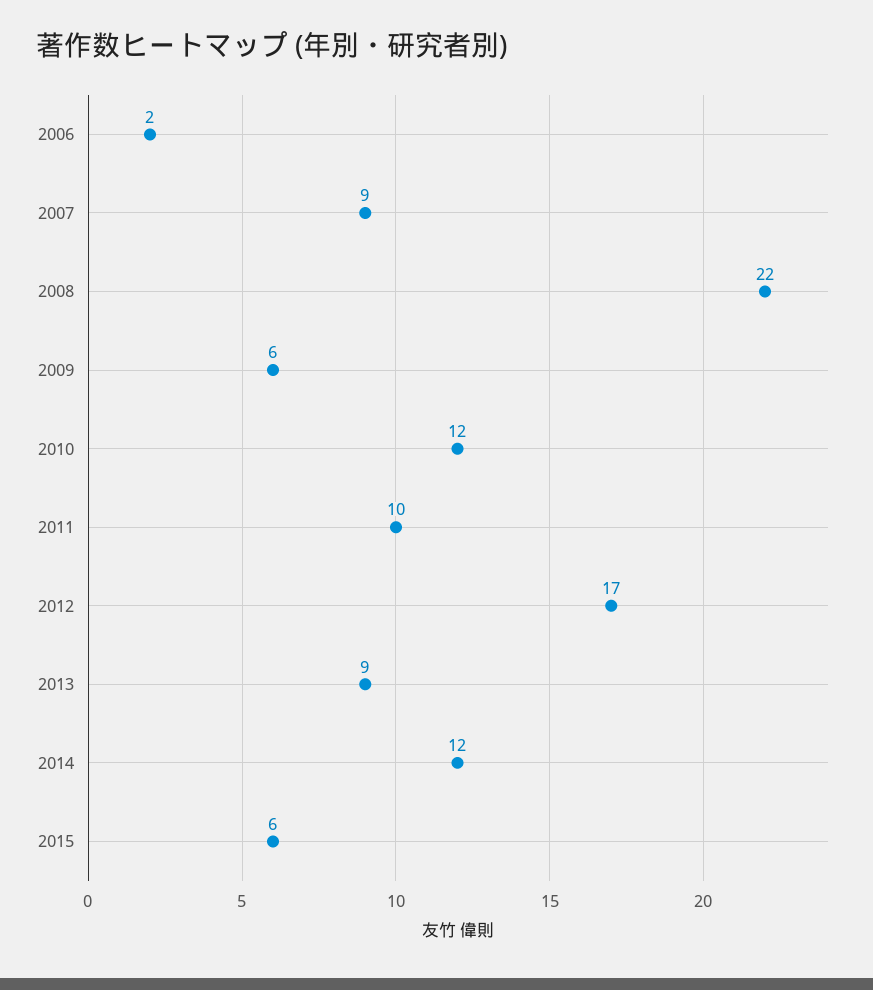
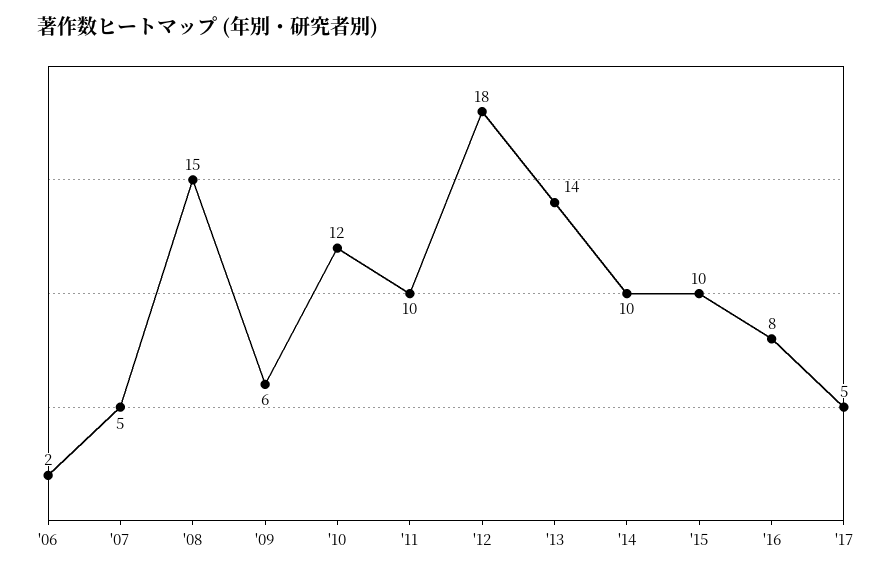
2007: 9 -> 5
2008: 22 -> 15
2012: 17 -> 18
2013: 9 -> 14
2014: 12 -> 10
2015: 6 -> 10
'16: none -> 8
'17: none -> 5

